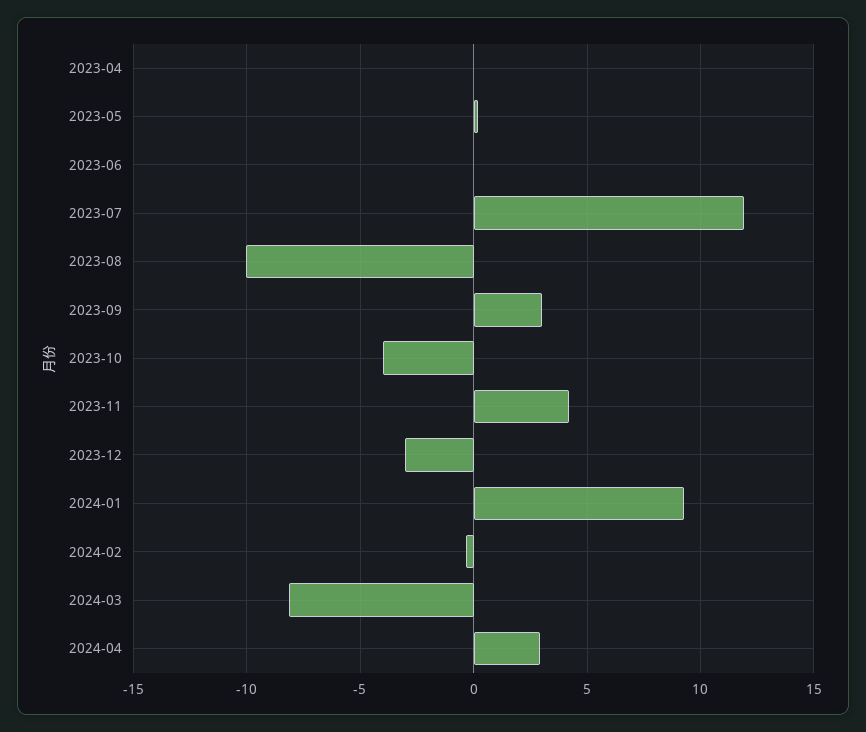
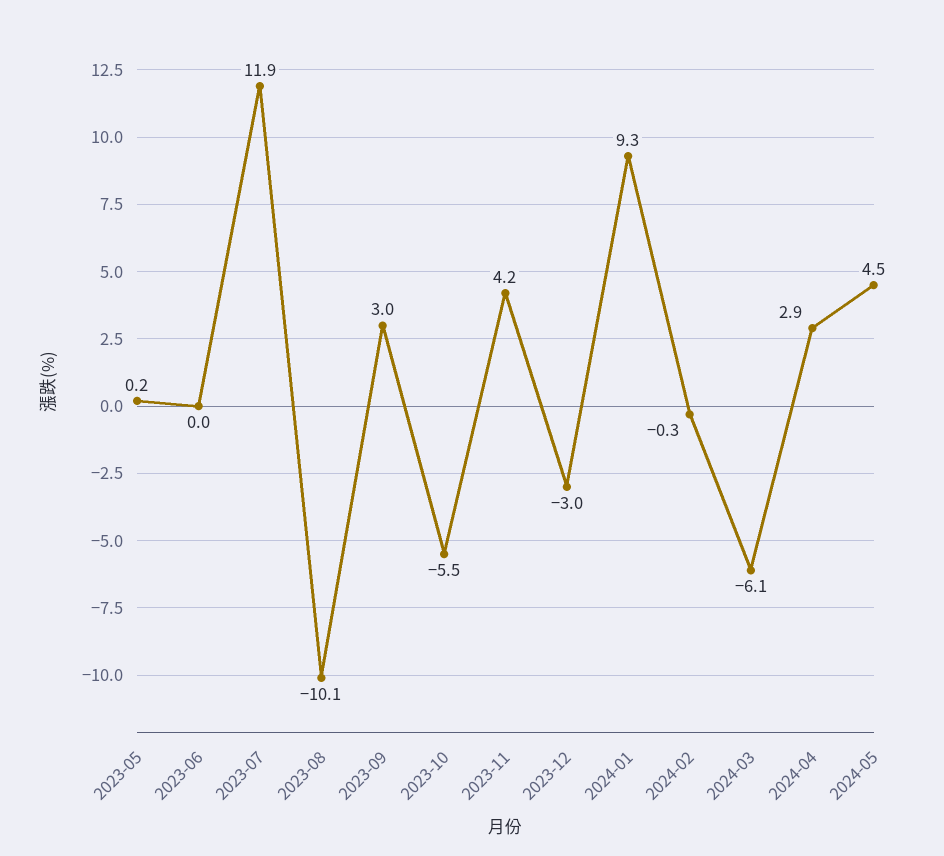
2023-04: 0 -> none
2023-10: -4 -> -5.5
2024-03: -8 -> -6.1
2024-05: none -> 4.5

